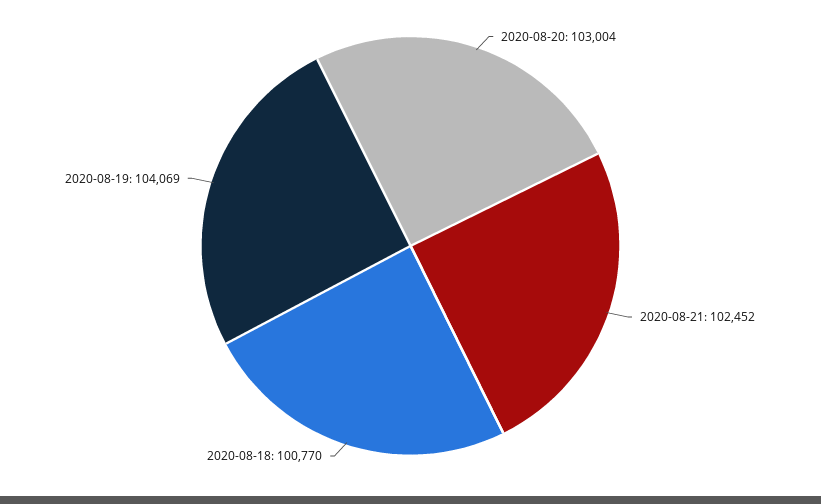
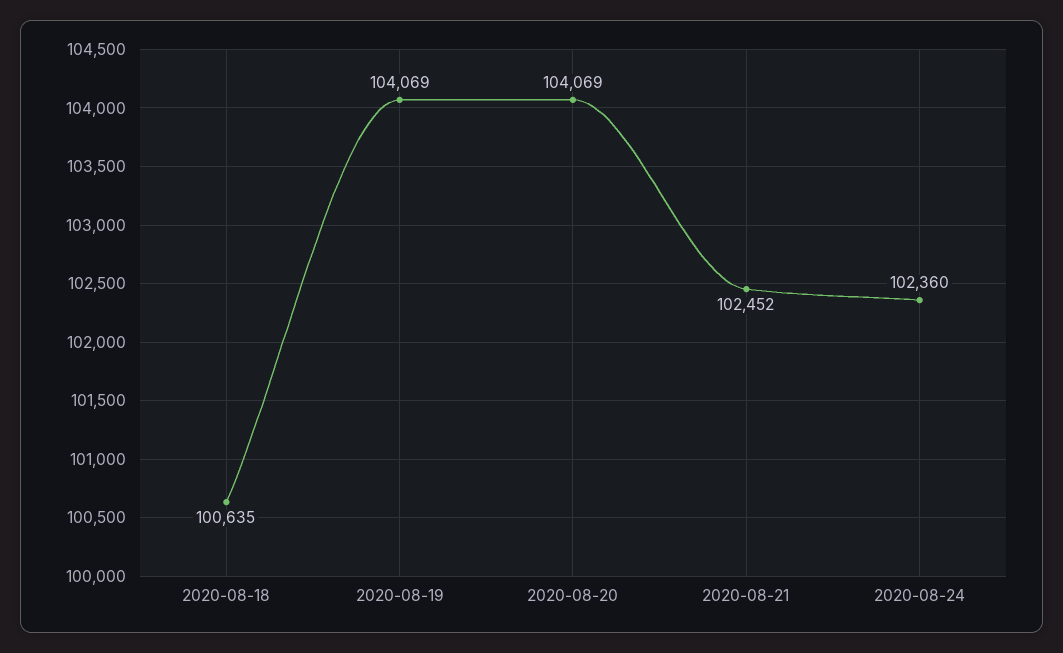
2020-08-20: 103004 -> 104069
2020-08-18: 100770 -> 100635
2020-08-24: none -> 102360

